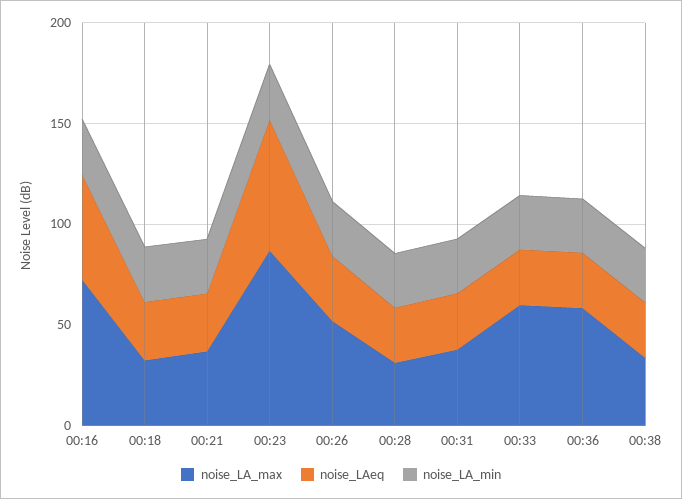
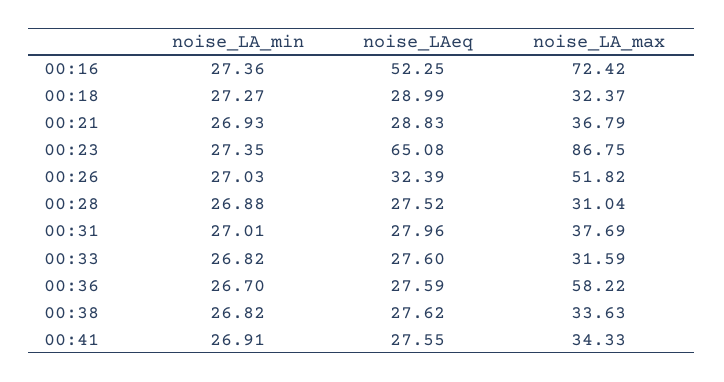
noise_LA_max, 00:33: 60 -> 31.59
noise_LA_min, 00:41: none -> 26.91
noise_LAeq, 00:41: none -> 27.55
noise_LA_max, 00:41: none -> 34.33

